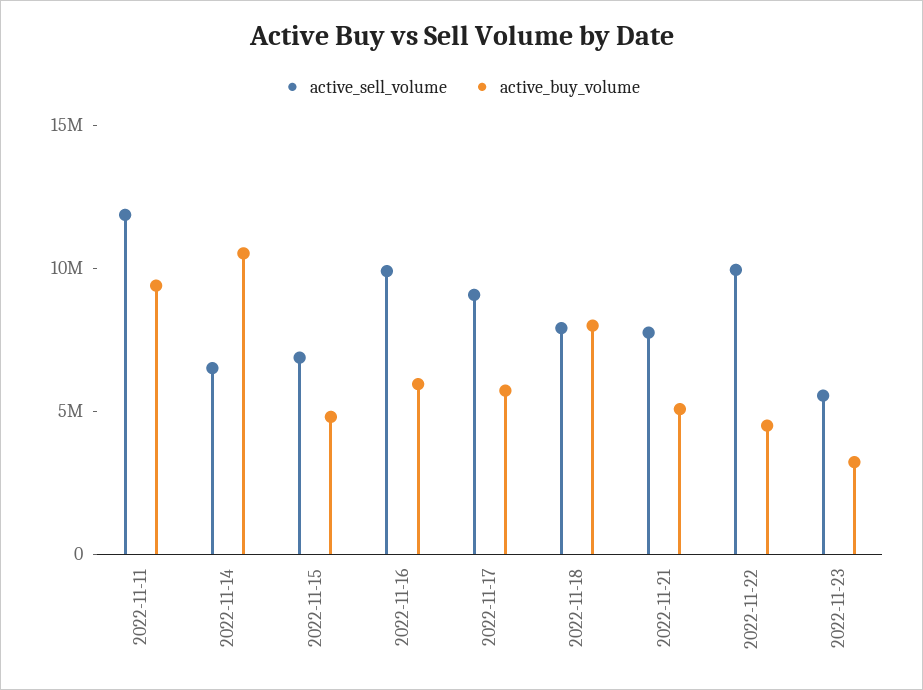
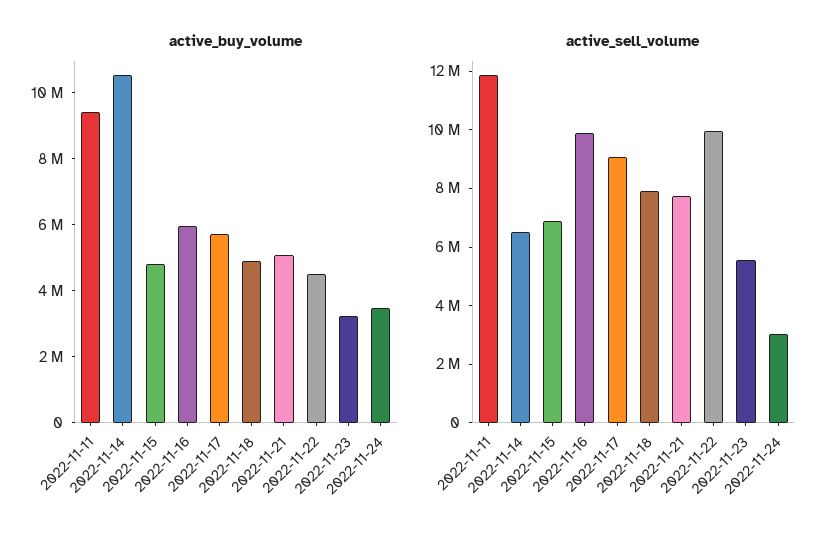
active_buy_volume, 2022-11-18: 8000000 -> 5000000
active_buy_volume, 2022-11-24: none -> 3500000
active_sell_volume, 2022-11-24: none -> 3000000

